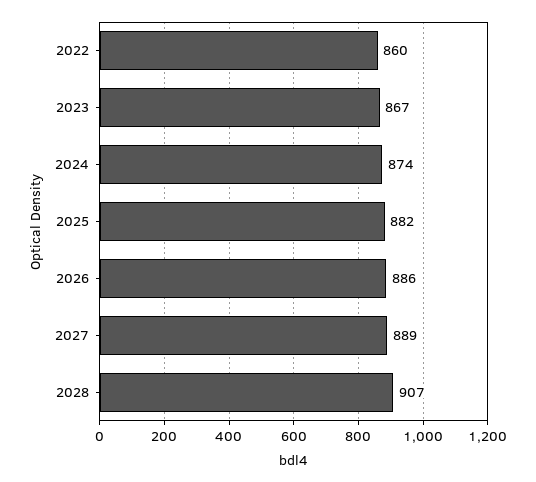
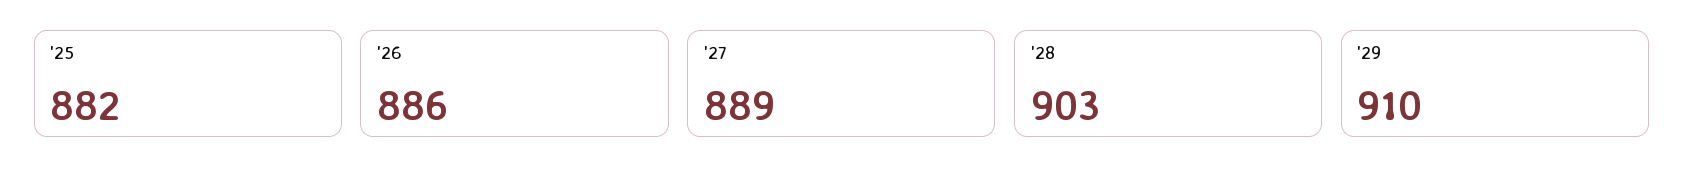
2022: 860 -> none
2023: 867 -> none
2024: 874 -> none
2028: 907 -> 903
'29: none -> 910

